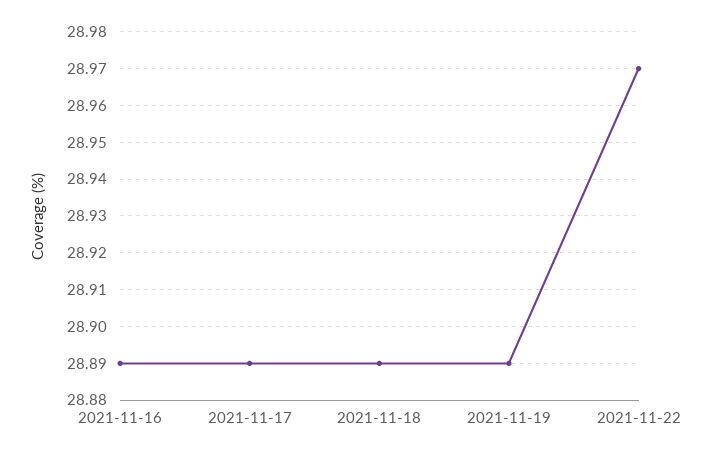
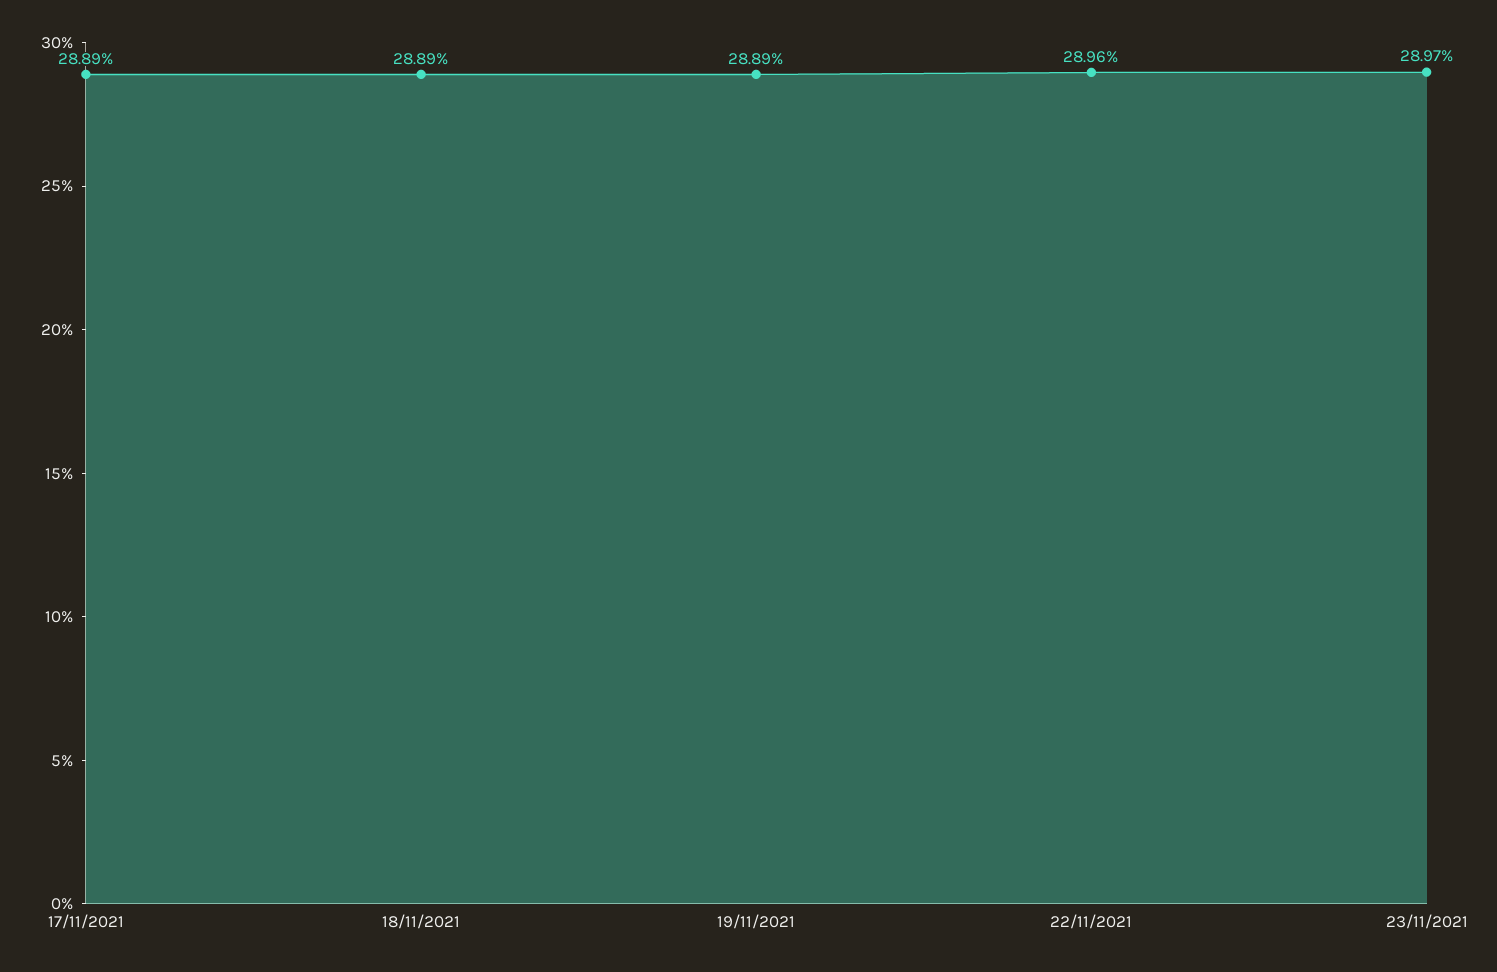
2021-11-16: 28.89 -> none
2021-11-22: 28.97 -> 28.96
23/11/2021: none -> 28.97

